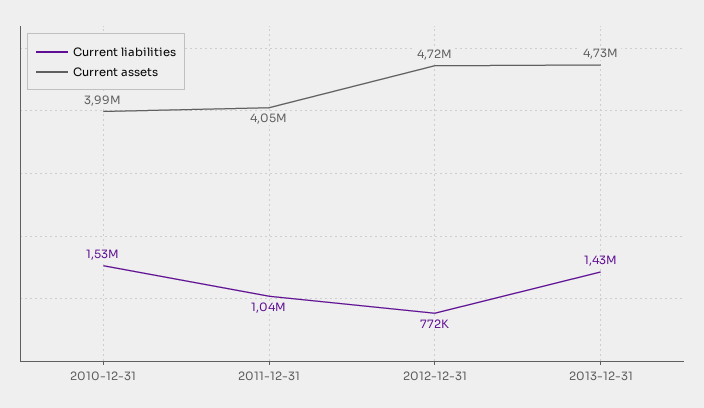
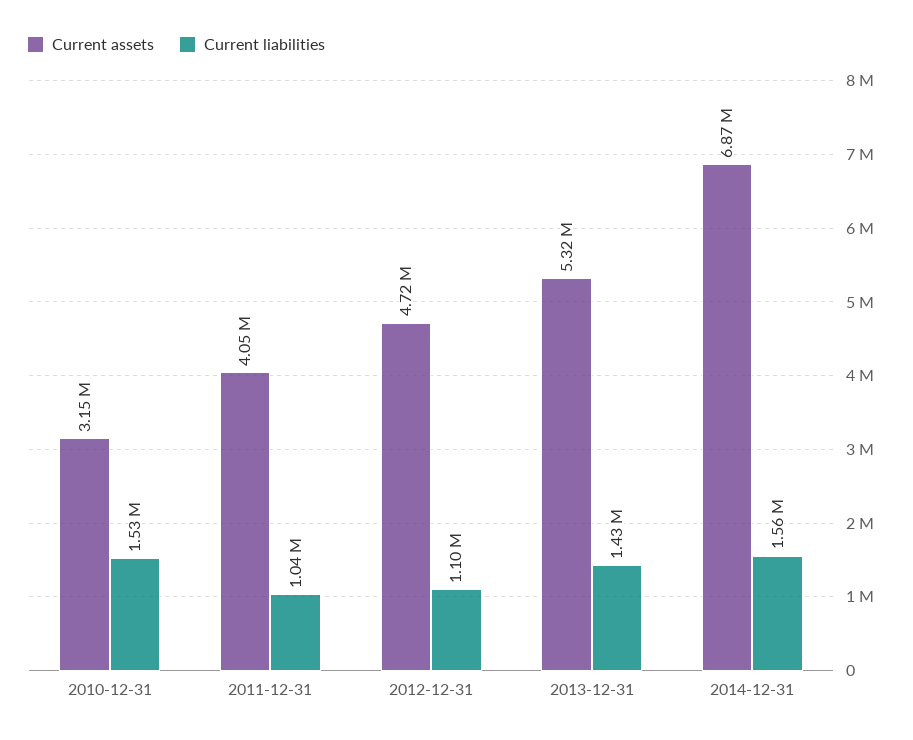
Current assets, 2010-12-31: 3990000 -> 3150000
Current liabilities, 2012-12-31: 772000 -> 1100000
Current assets, 2013-12-31: 4730000 -> 5320000
Current assets, 2014-12-31: none -> 6870000
Current liabilities, 2014-12-31: none -> 1560000

